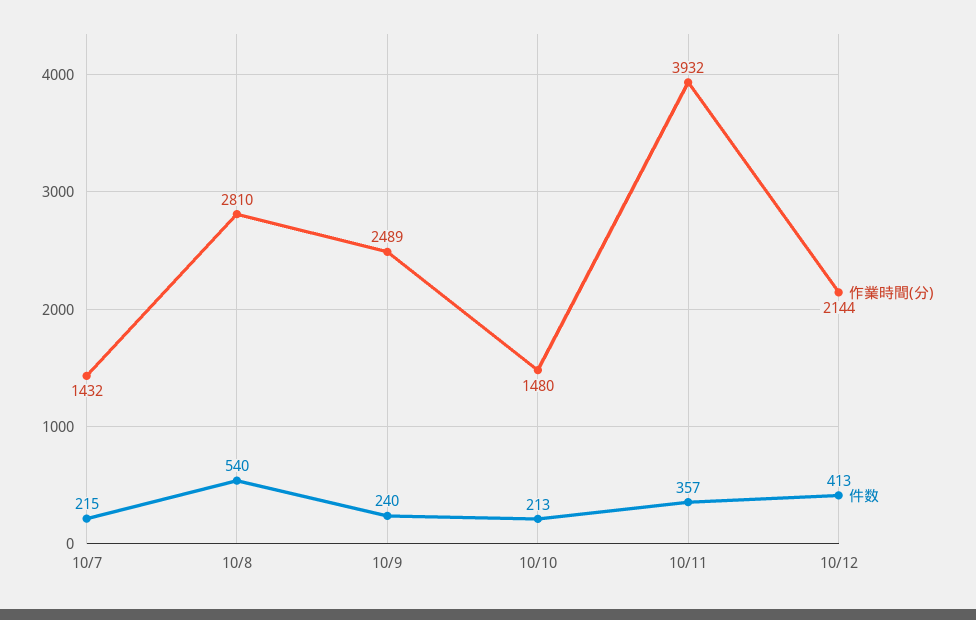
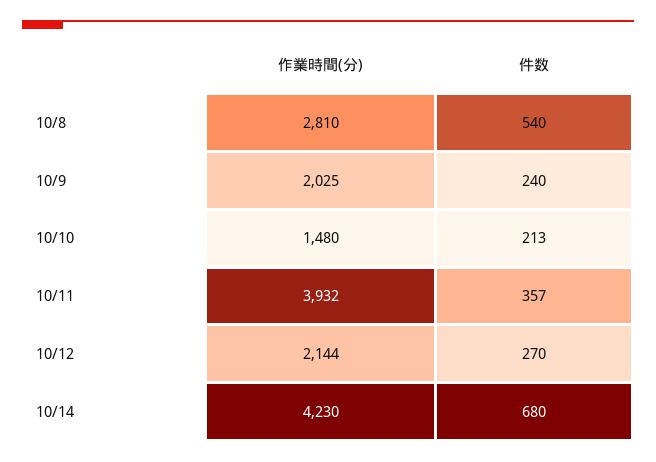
作業時間(分), 10/7: 1432 -> none
件数, 10/7: 215 -> none
作業時間(分), 10/9: 2489 -> 2025
件数, 10/12: 413 -> 270
作業時間(分), 10/14: none -> 4230
件数, 10/14: none -> 680

